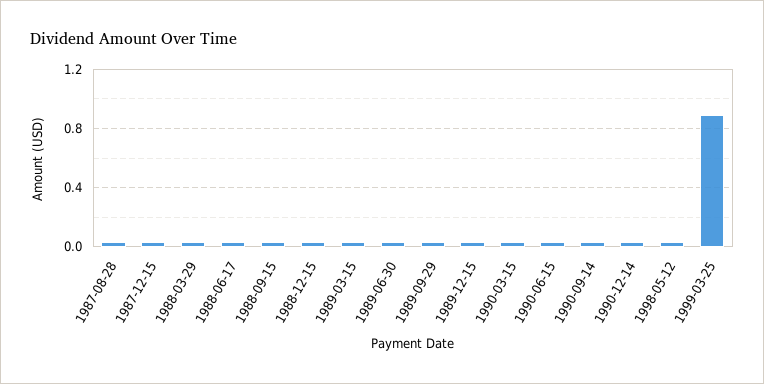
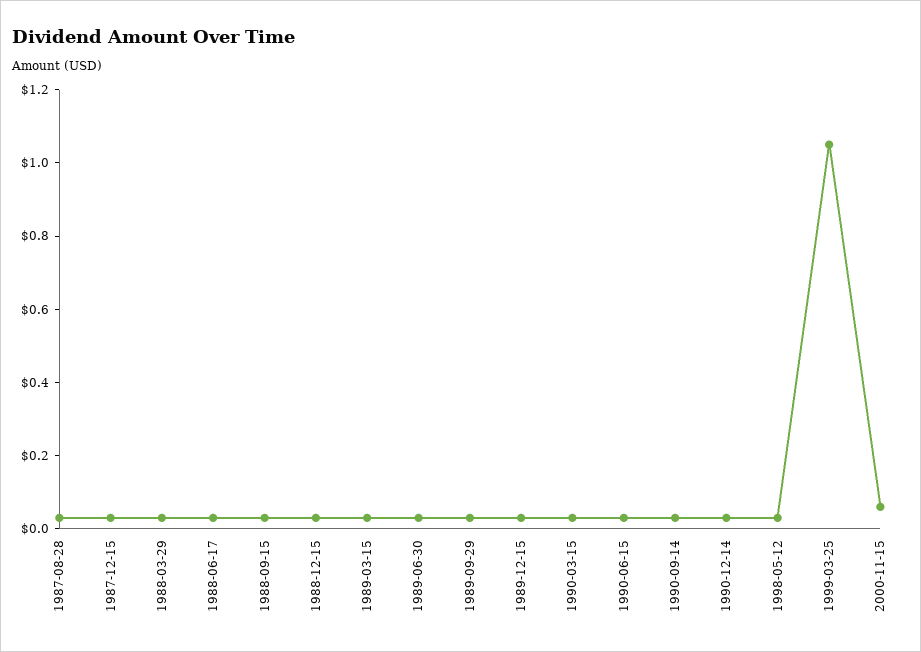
1999-03-25: 0.9 -> 1.05
2000-11-15: none -> 0.05

